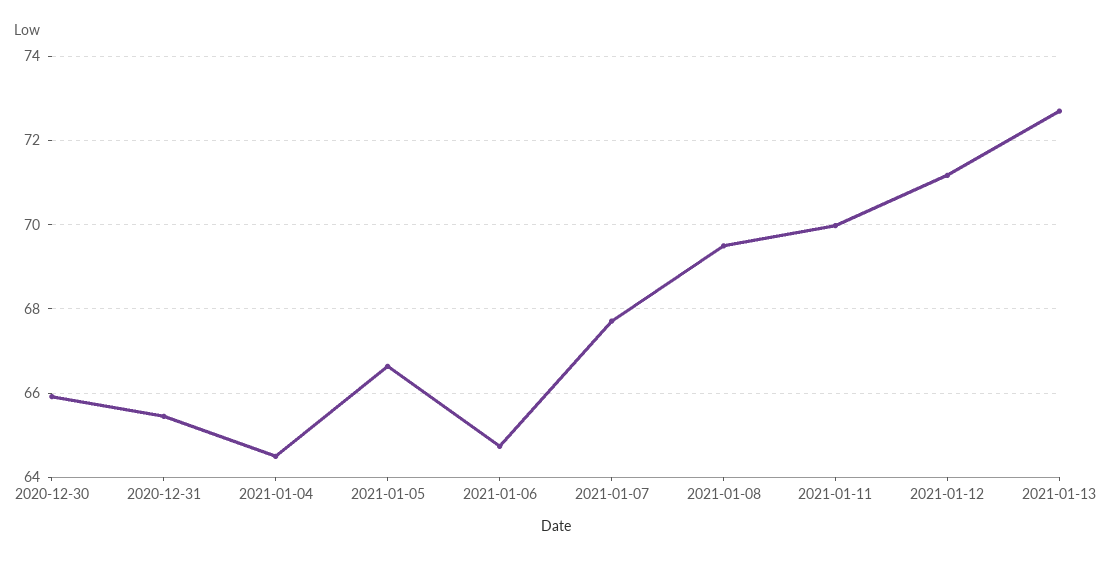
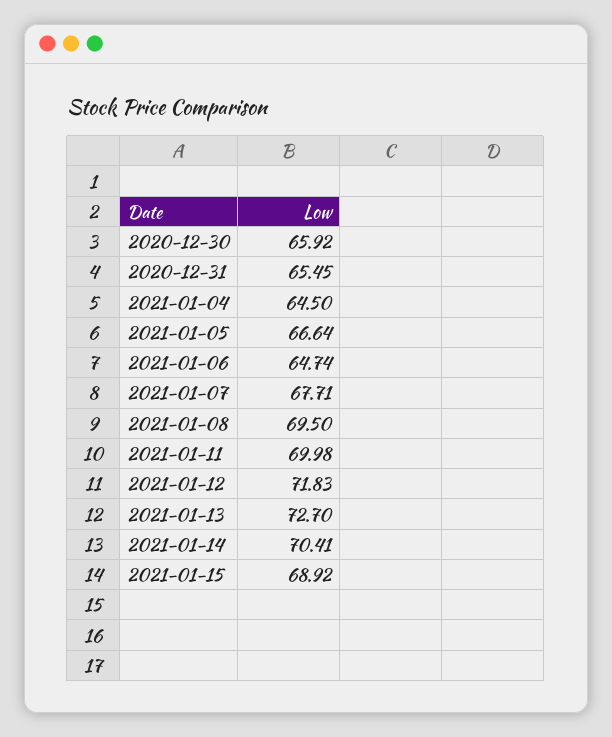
2021-01-12: 71.2 -> 71.83
2021-01-14: none -> 70.41
2021-01-15: none -> 68.92

